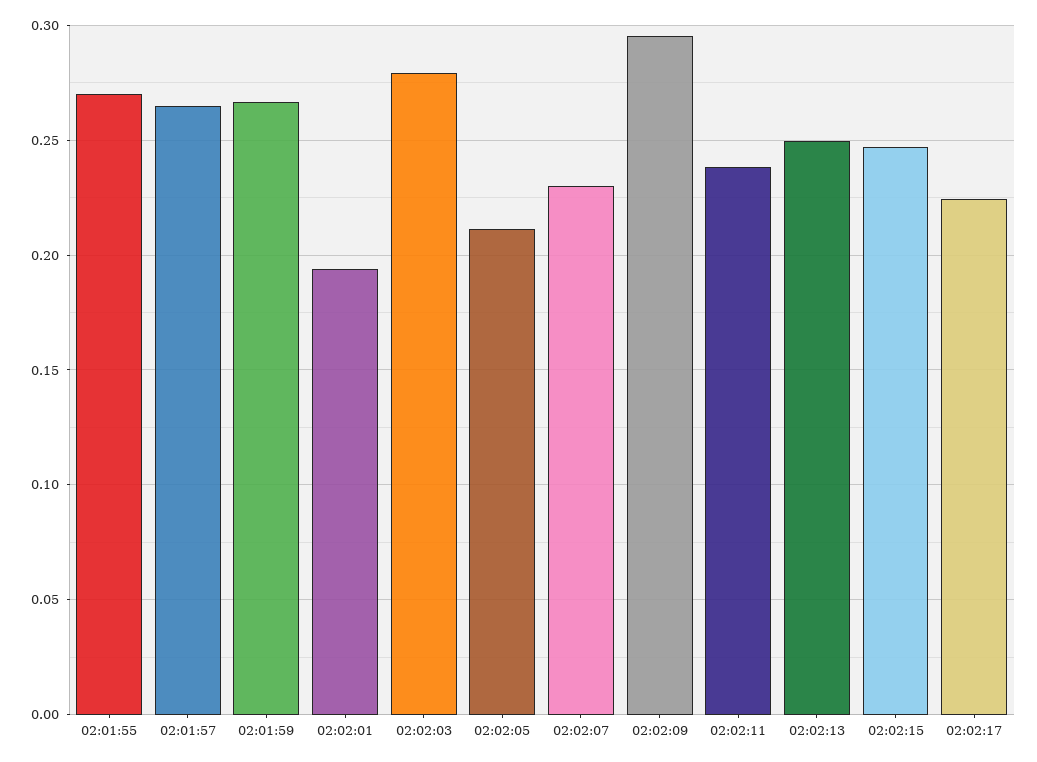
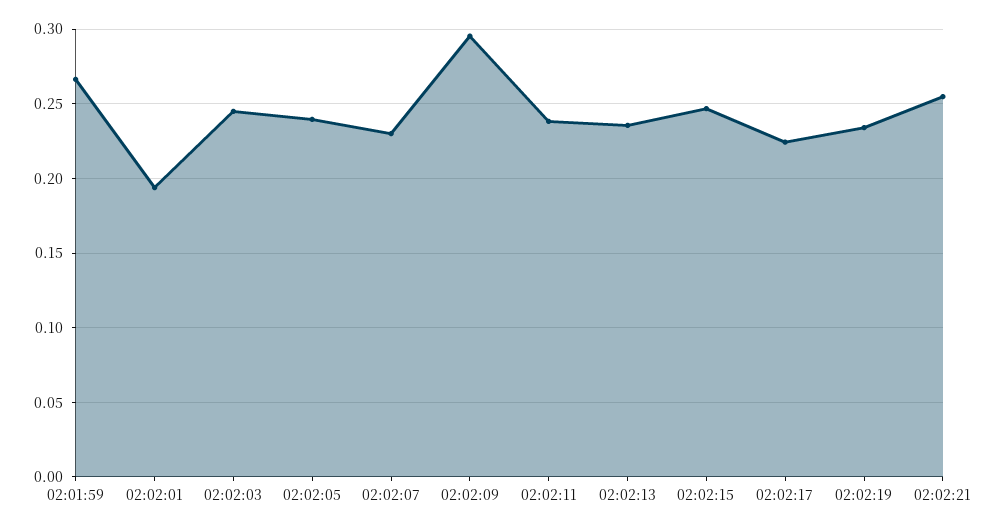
02:01:55: 0.27 -> none
02:01:57: 0.265 -> none
02:02:03: 0.28 -> 0.245
02:02:05: 0.21 -> 0.24
02:02:13: 0.25 -> 0.235
02:02:19: none -> 0.235
02:02:21: none -> 0.255

